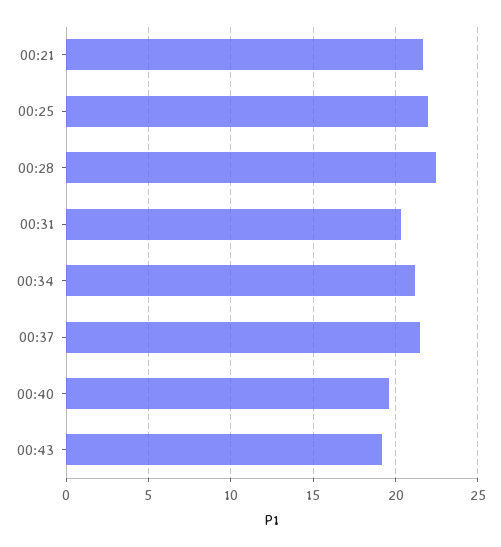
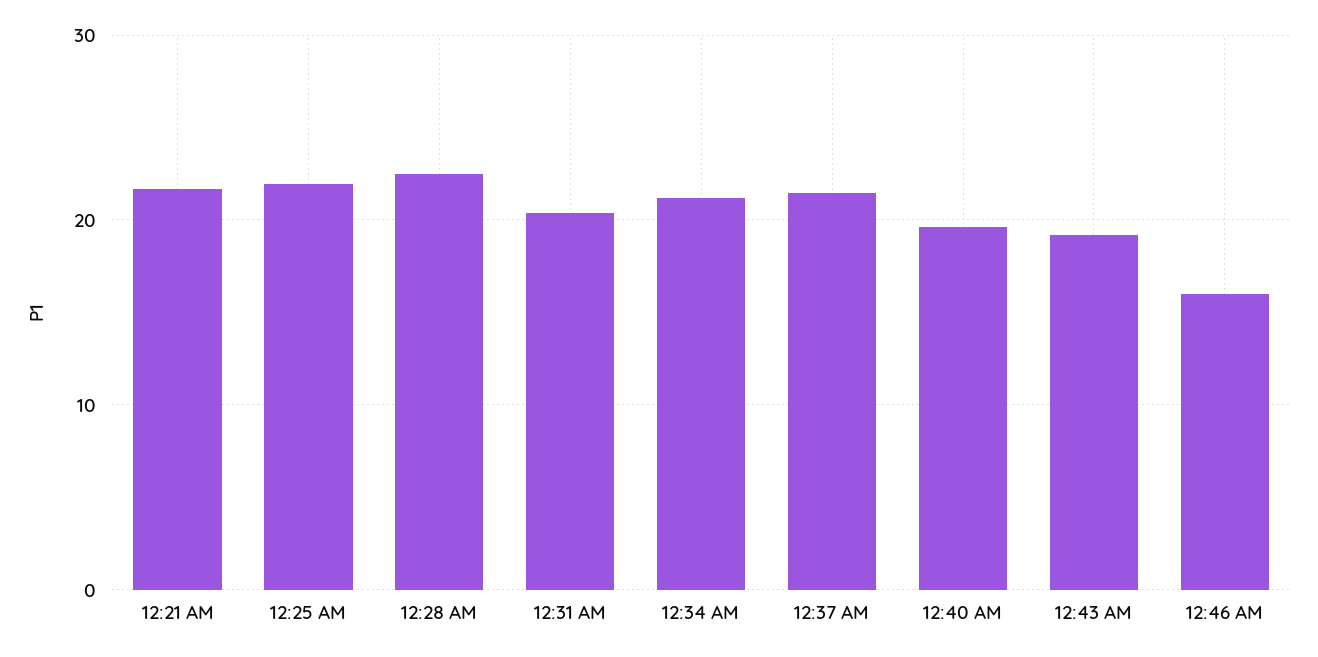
12:46 AM: none -> 16

